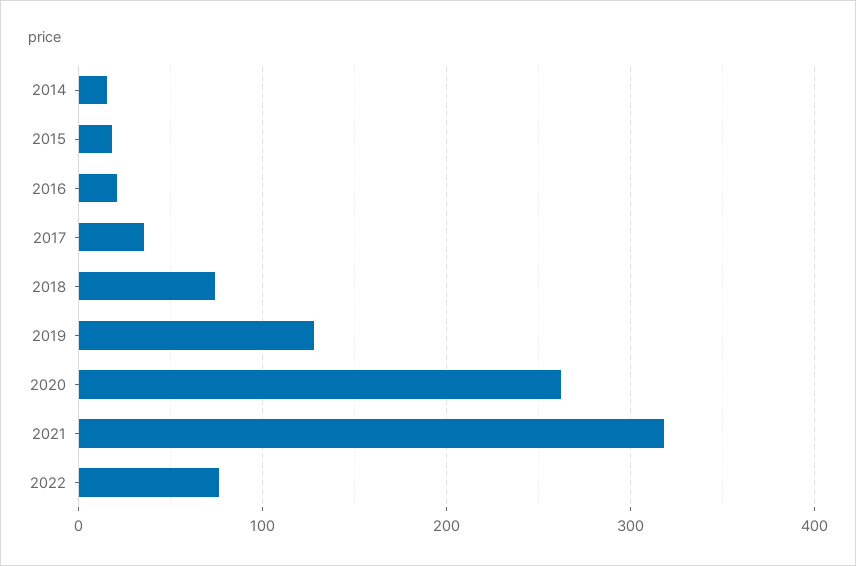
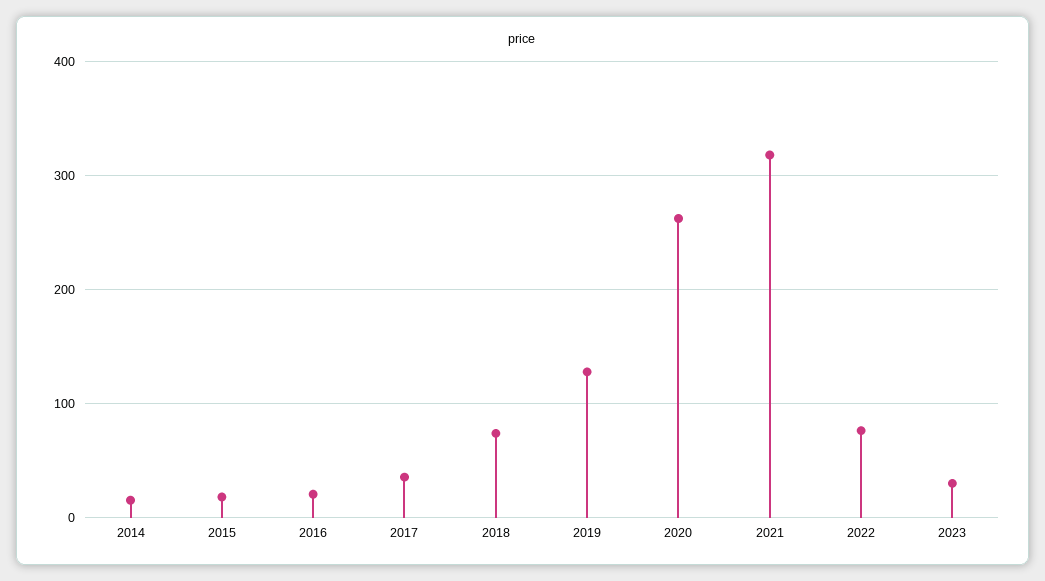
2023: none -> 30

